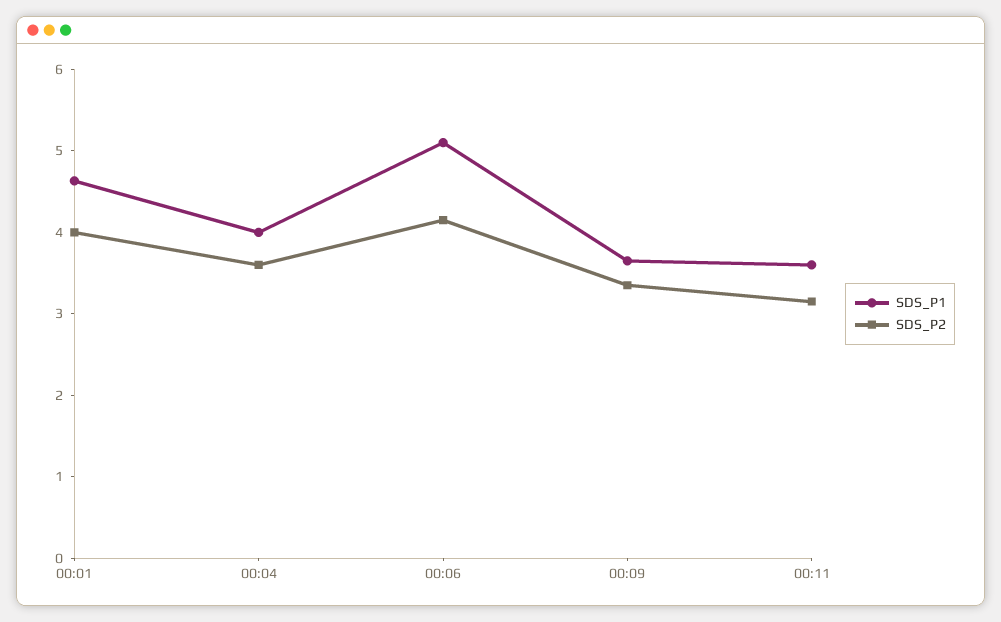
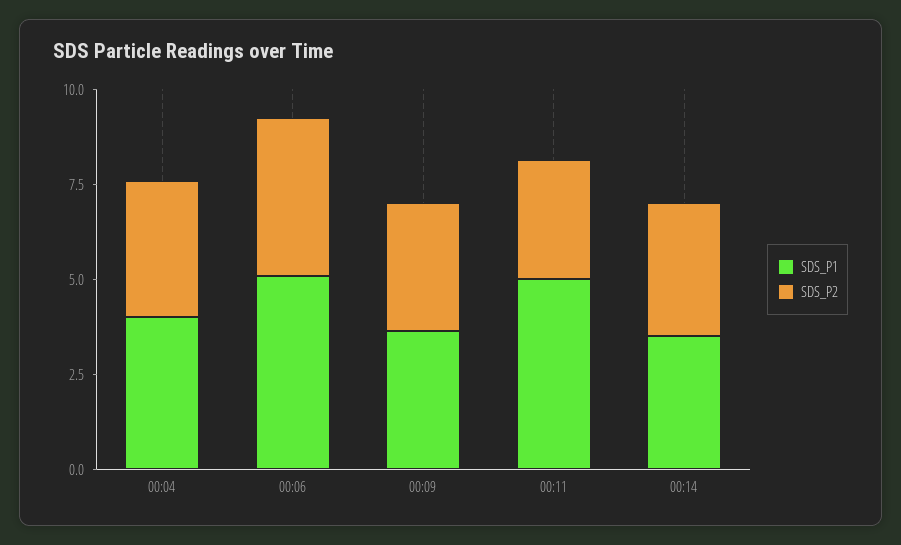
SDS_P1, 00:01: 4.6 -> none
SDS_P2, 00:01: 4 -> none
SDS_P1, 00:11: 3.6 -> 5
SDS_P1, 00:14: none -> 3.5
SDS_P2, 00:14: none -> 3.5

